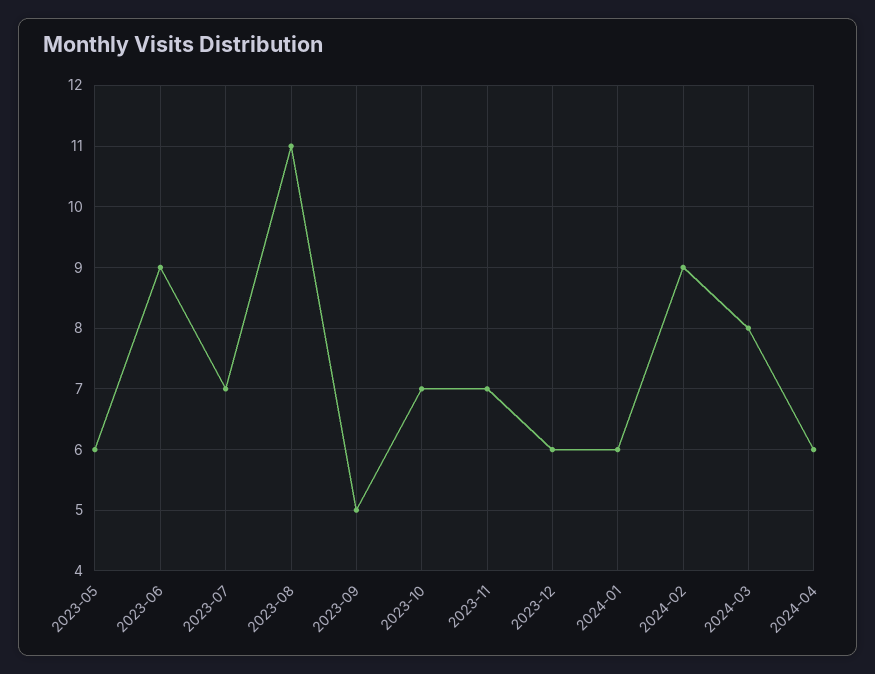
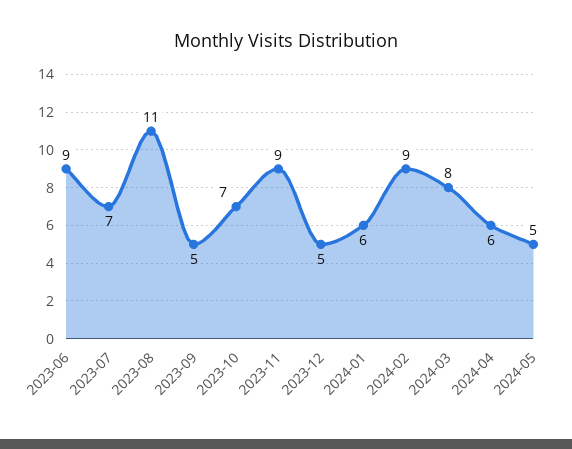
2023-05: 6 -> none
2023-11: 7 -> 9
2023-12: 6 -> 5
2024-05: none -> 5

